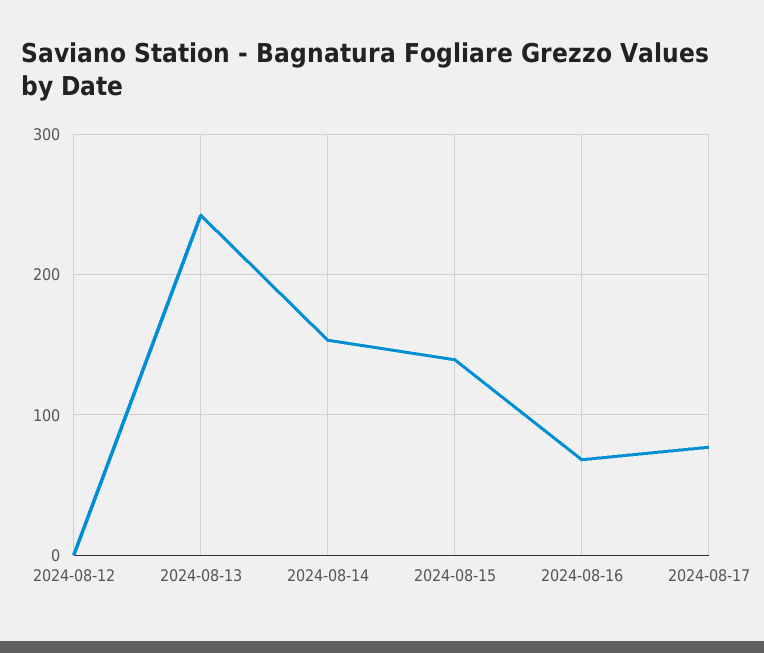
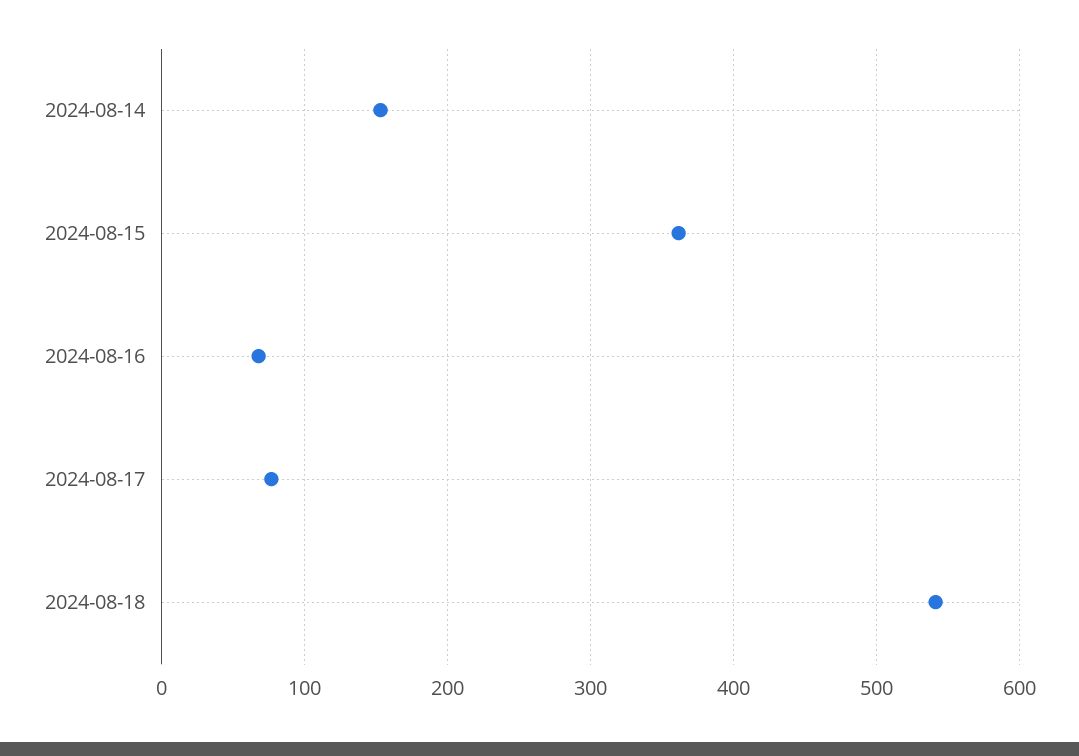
2024-08-12: 0 -> none
2024-08-13: 240 -> none
2024-08-15: 140 -> 360
2024-08-18: none -> 540

